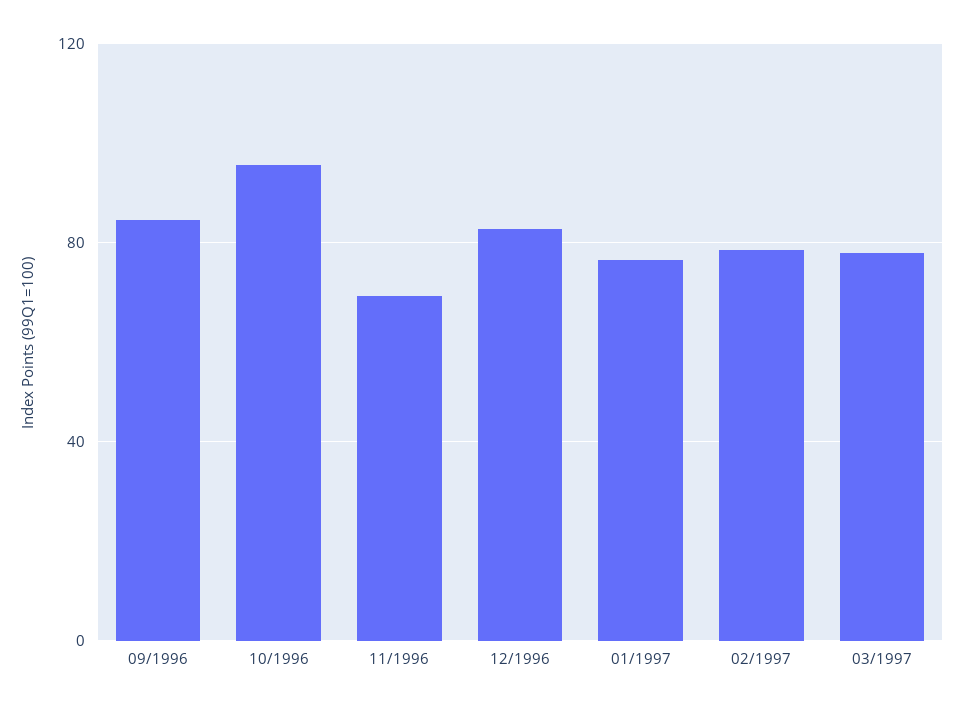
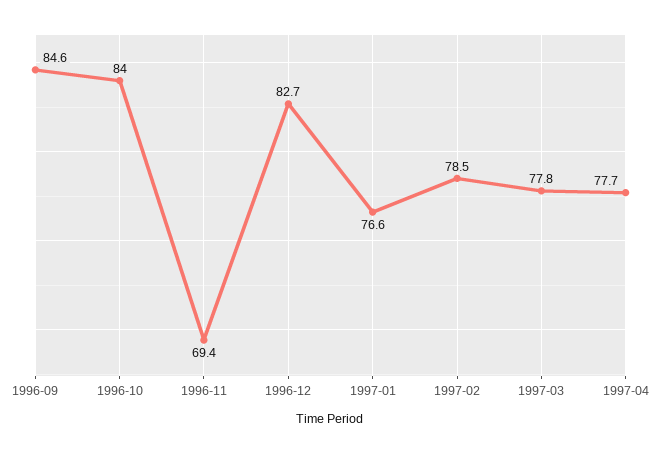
10/1996: 95 -> 84
1997-04: none -> 77.7

